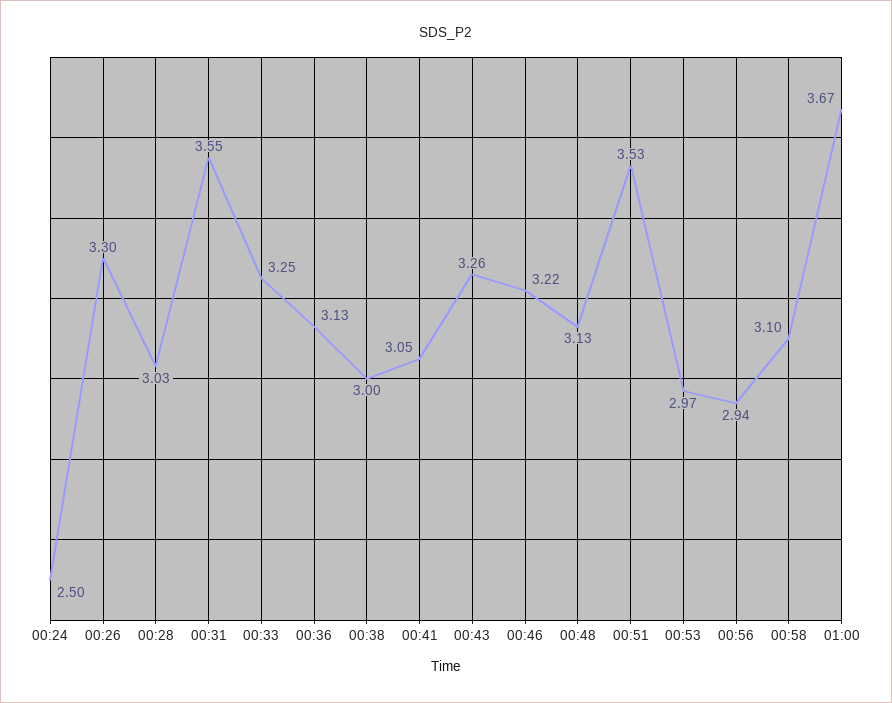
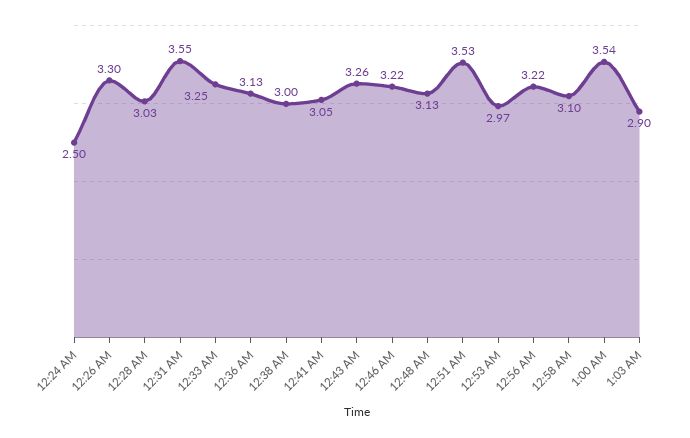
00:56: 2.94 -> 3.22
01:00: 3.67 -> 3.54
1:03 AM: none -> 2.9

